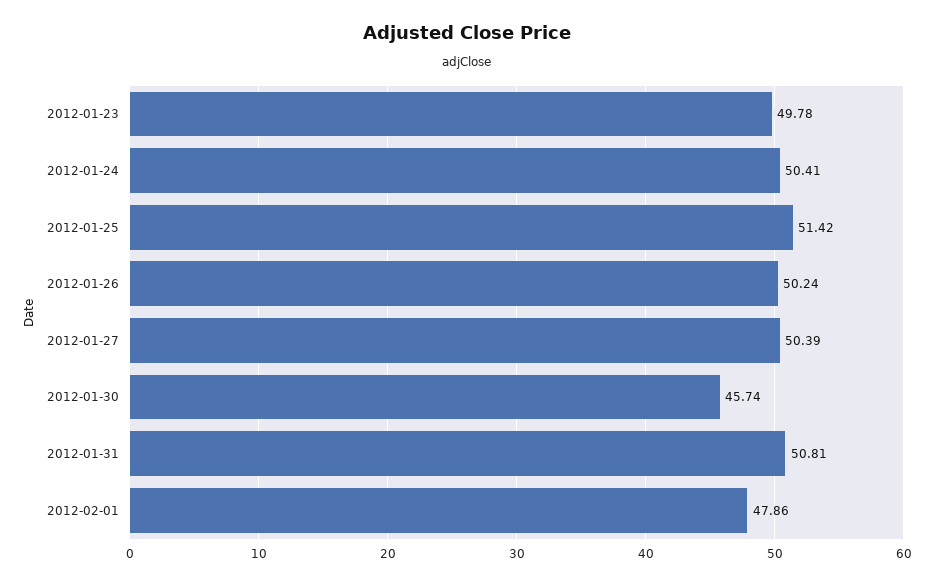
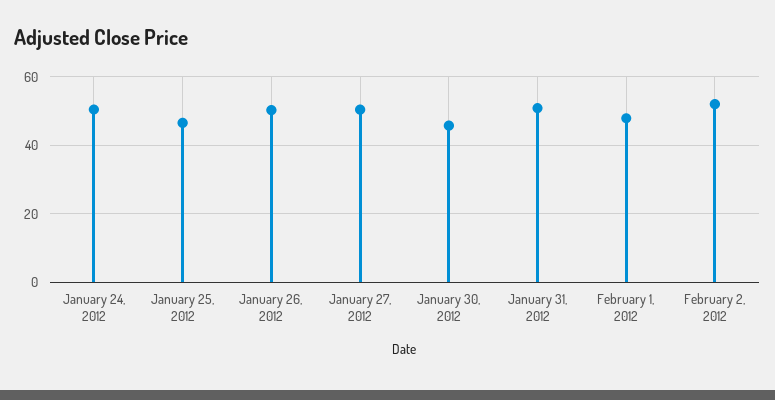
2012-01-23: 49.78 -> none
2012-01-25: 51.42 -> 46
February 2, 2012: none -> 52

